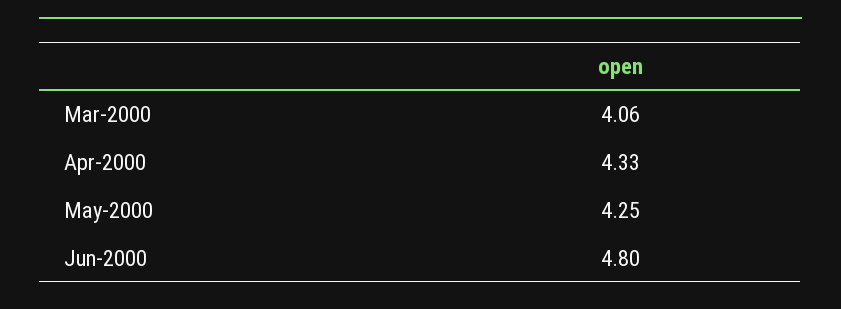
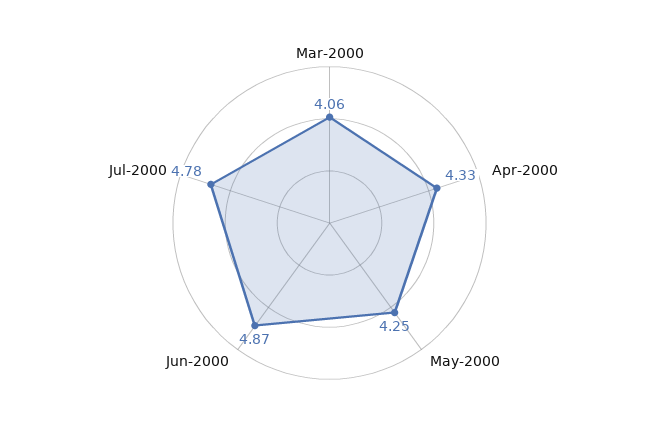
Jun-2000: 4.8 -> 4.87
Jul-2000: none -> 4.78

